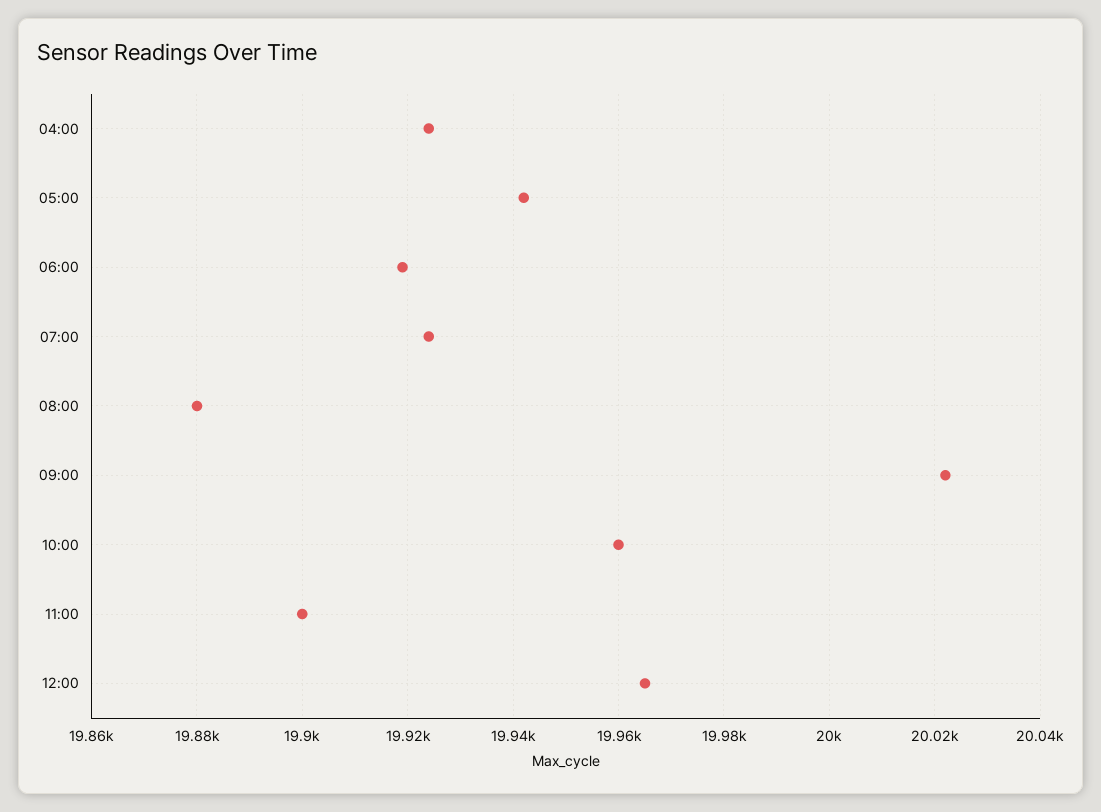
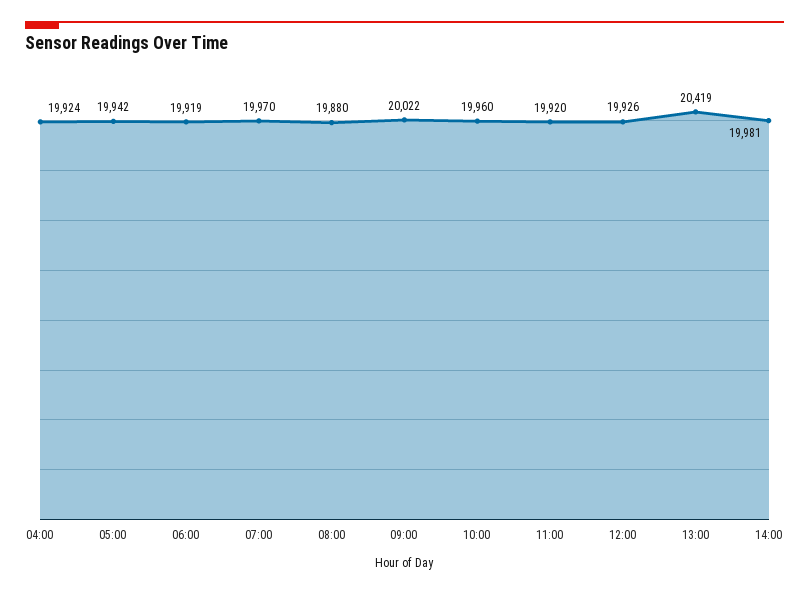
07:00: 19925 -> 19970
11:00: 19900 -> 19920
12:00: 19965 -> 19926
13:00: none -> 20419
14:00: none -> 19981

